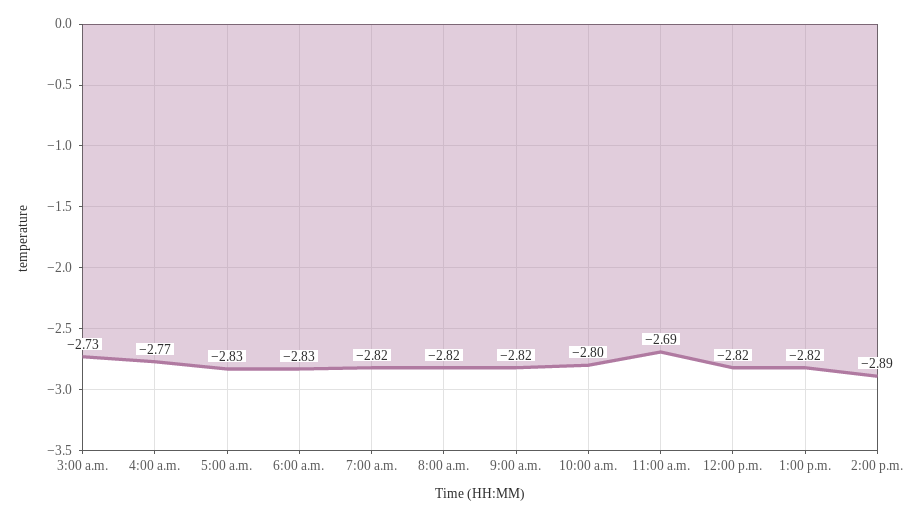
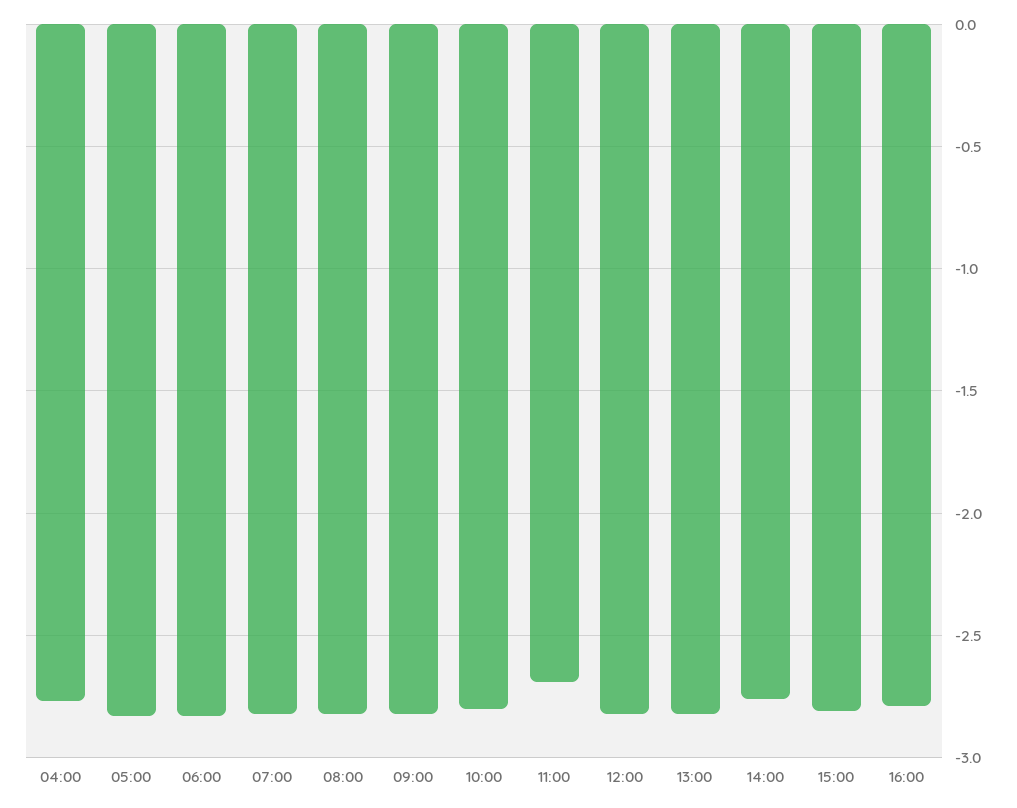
3:00 a.m.: -2.73 -> none
2:00 p.m.: -2.89 -> -2.75
15:00: none -> -2.8
16:00: none -> -2.8

